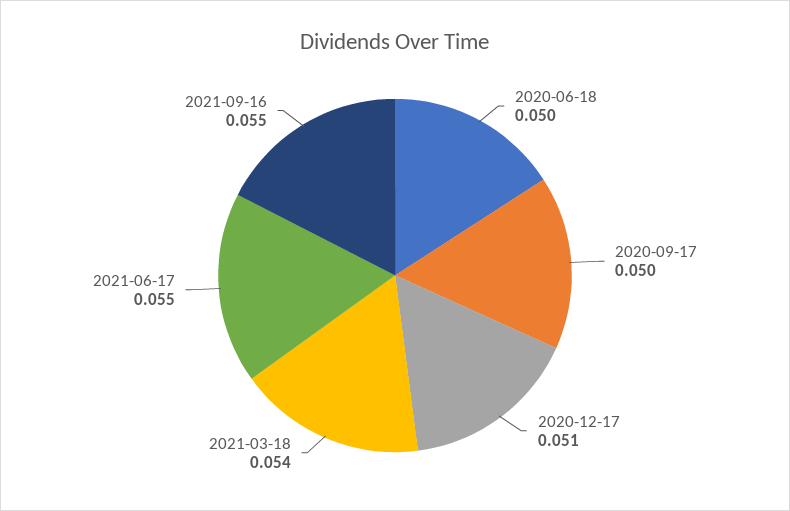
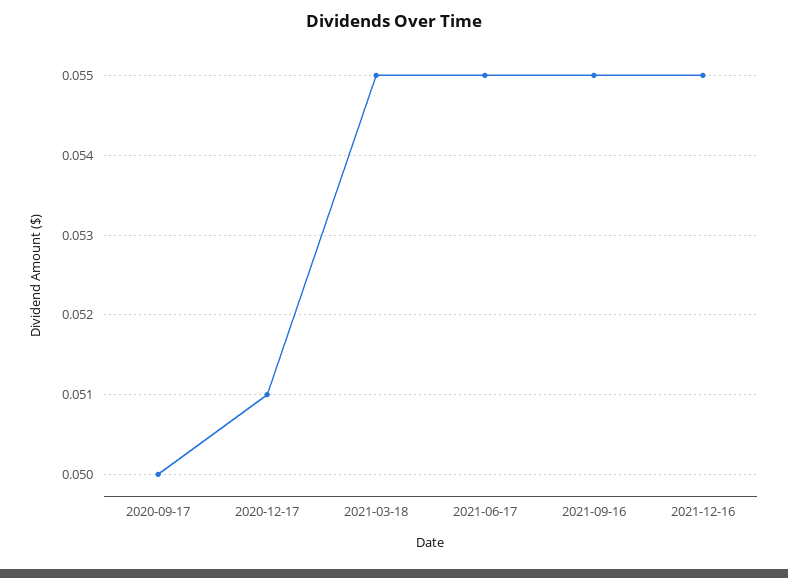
2020-06-18: 0.05 -> none
2021-03-18: 0.054 -> 0.055
2021-12-16: none -> 0.055

